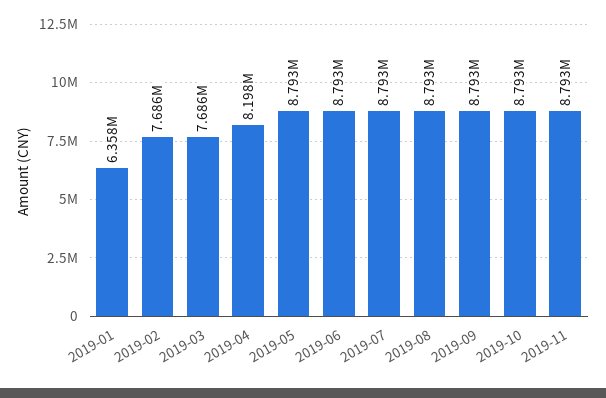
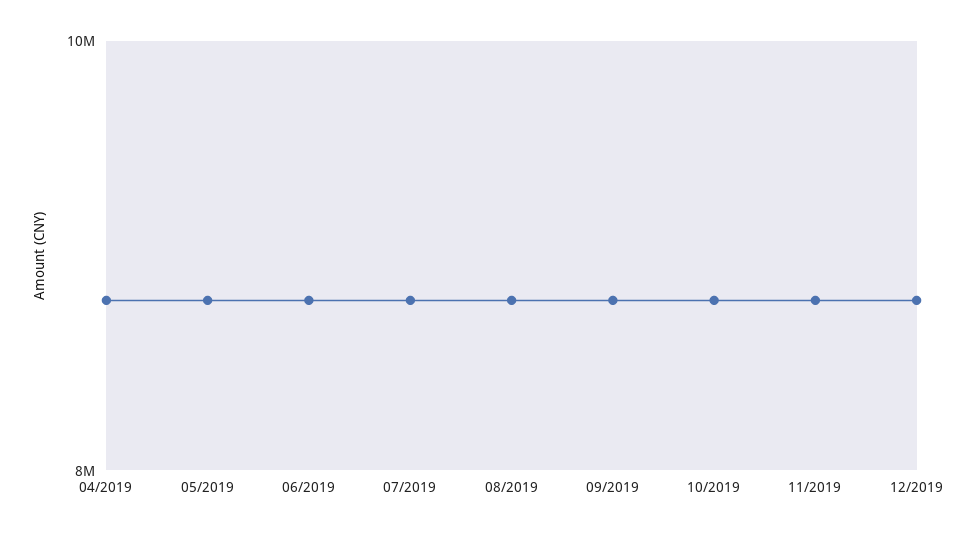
2019-01: 6358000 -> none
2019-02: 7686000 -> none
2019-03: 7686000 -> none
2019-04: 8198000 -> 8800000
12/2019: none -> 8800000

